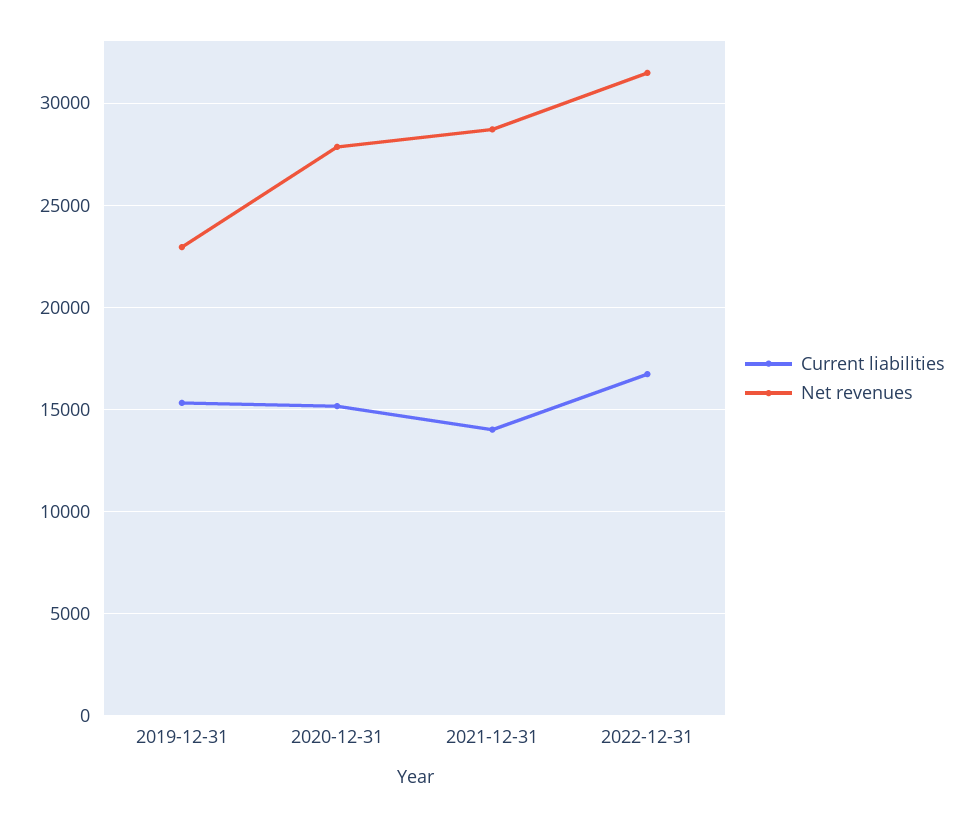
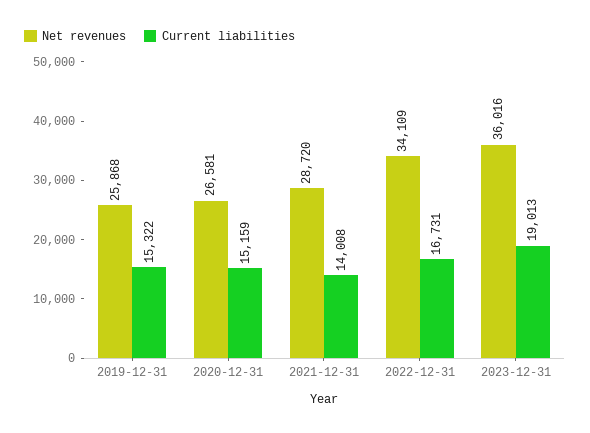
Net revenues, 2019-12-31: 23000 -> 25868
Net revenues, 2020-12-31: 28000 -> 26581
Net revenues, 2022-12-31: 31500 -> 34109
Net revenues, 2023-12-31: none -> 36016
Current liabilities, 2023-12-31: none -> 19013

